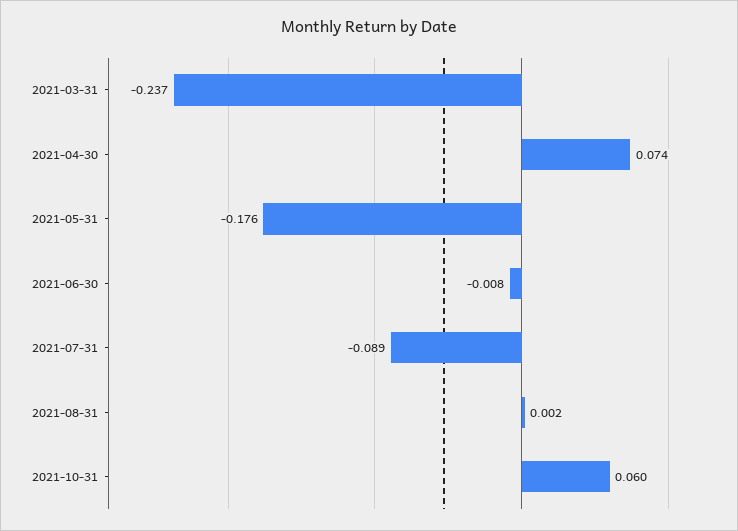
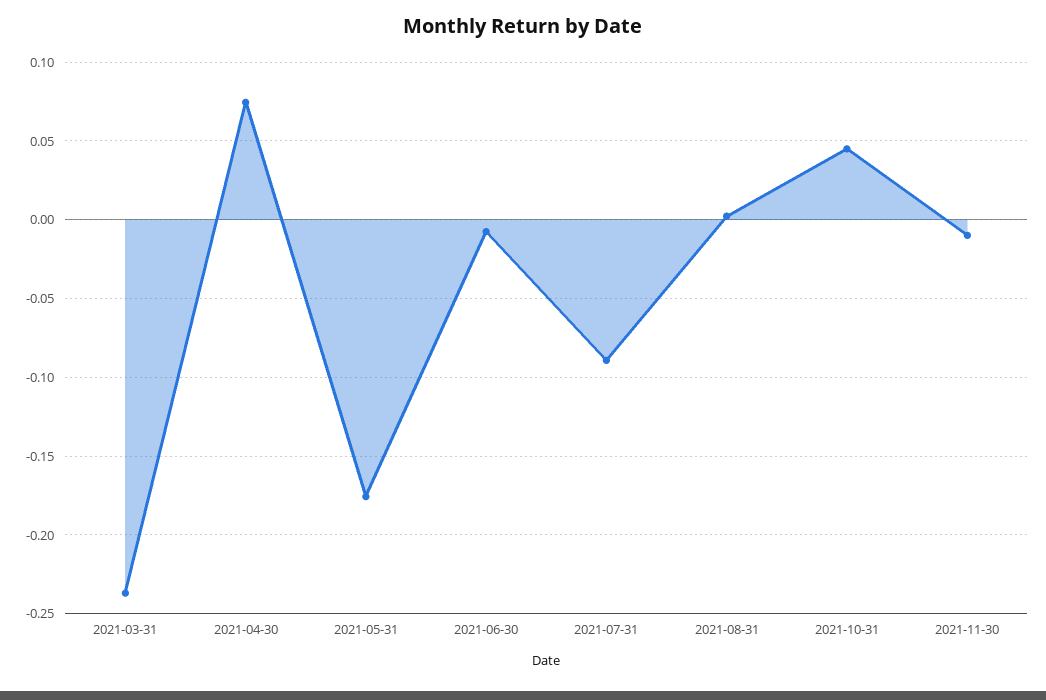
2021-10-31: 0.06 -> 0.045
2021-11-30: none -> -0.01

